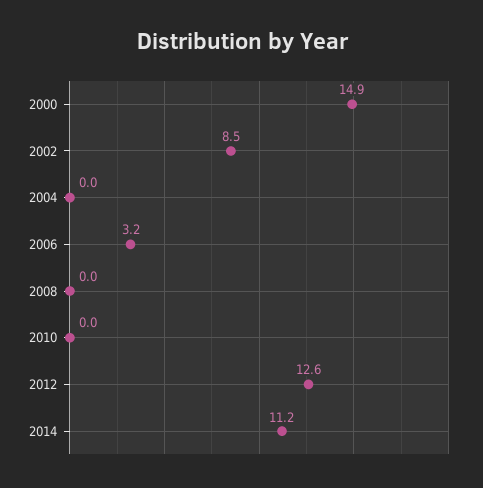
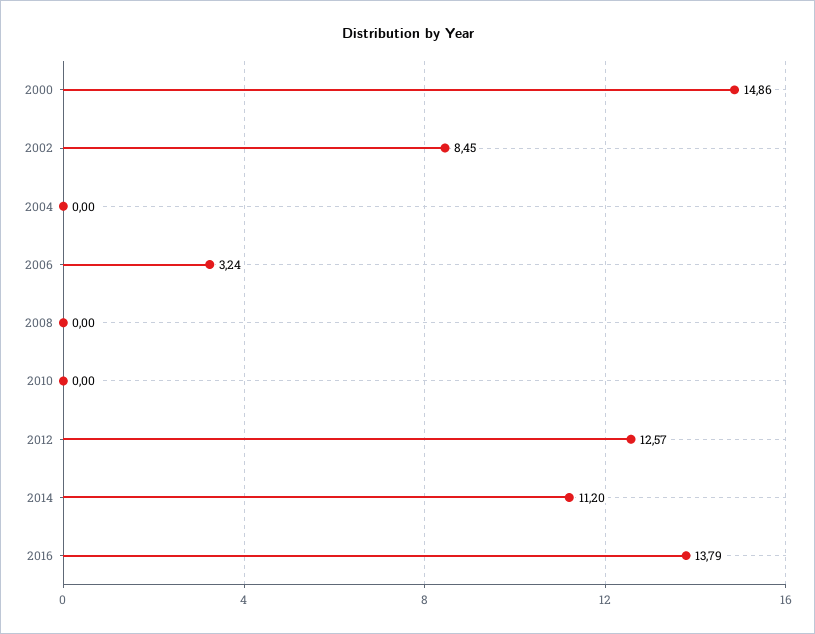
2016: none -> 13.79

